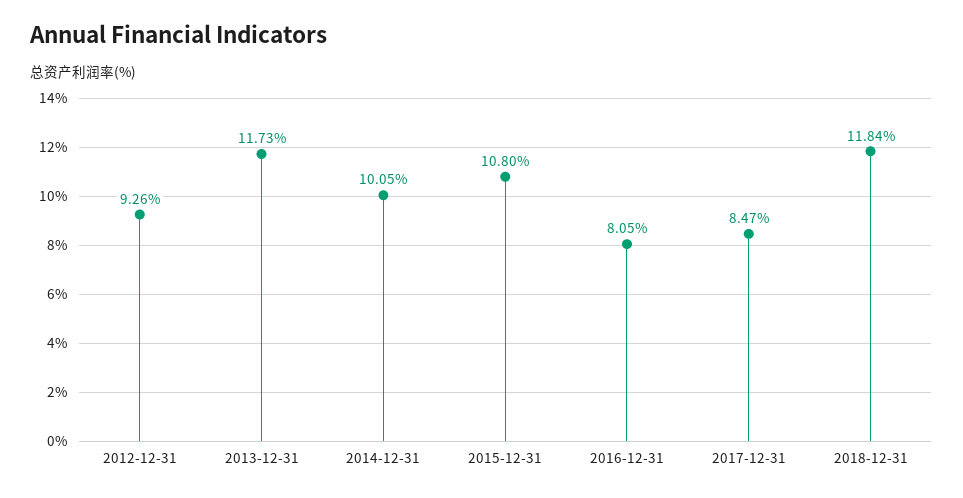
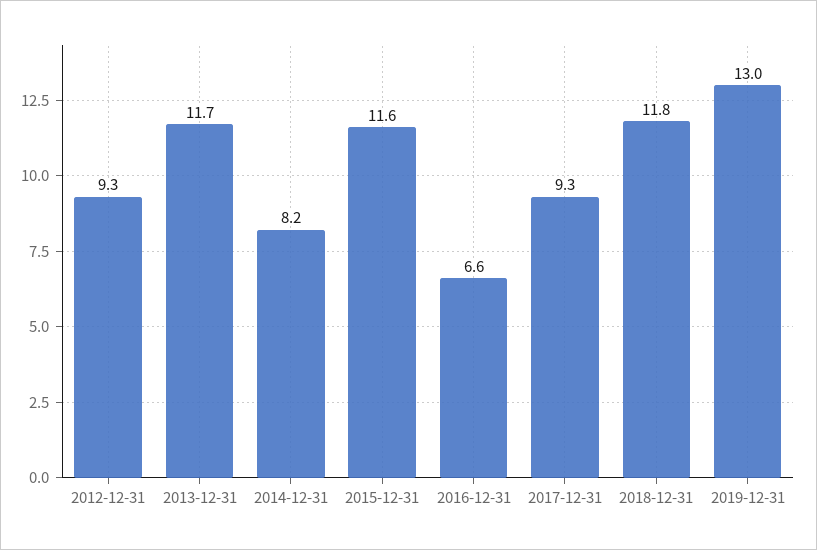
2014-12-31: 10.05 -> 8.2
2015-12-31: 10.8 -> 11.6
2016-12-31: 8.05 -> 6.6
2017-12-31: 8.47 -> 9.3
2019-12-31: none -> 13

